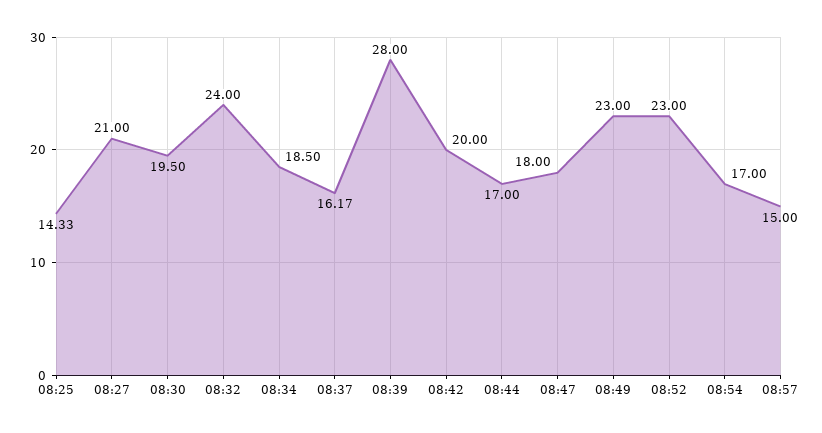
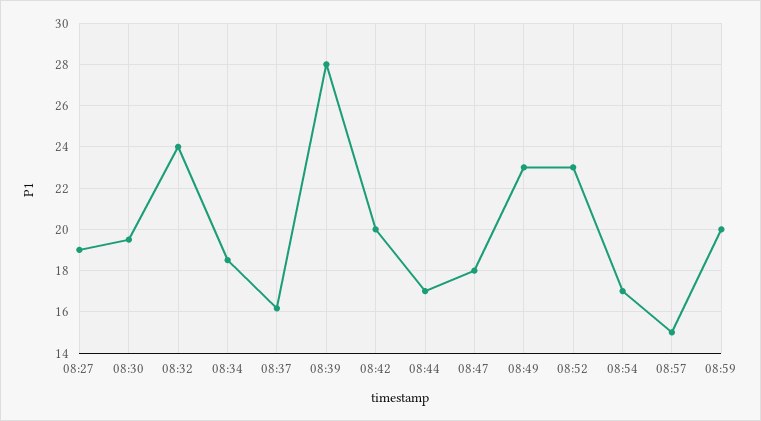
08:25: 14.33 -> none
08:27: 21 -> 19
08:59: none -> 20

